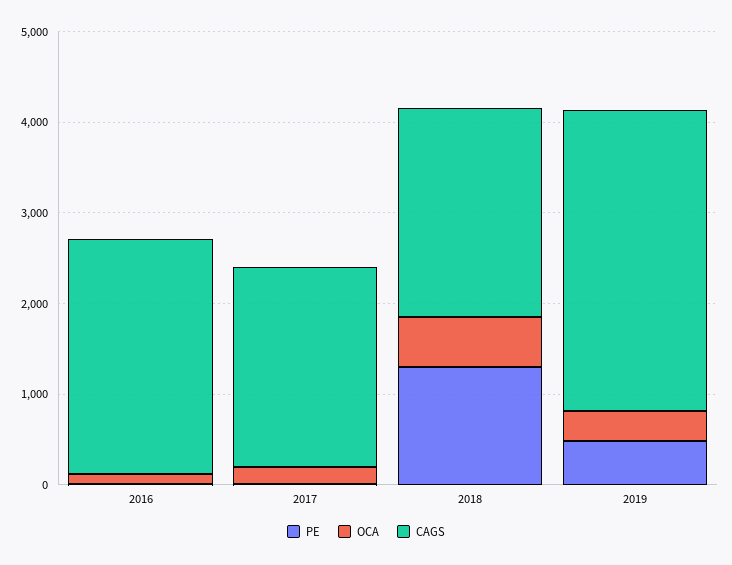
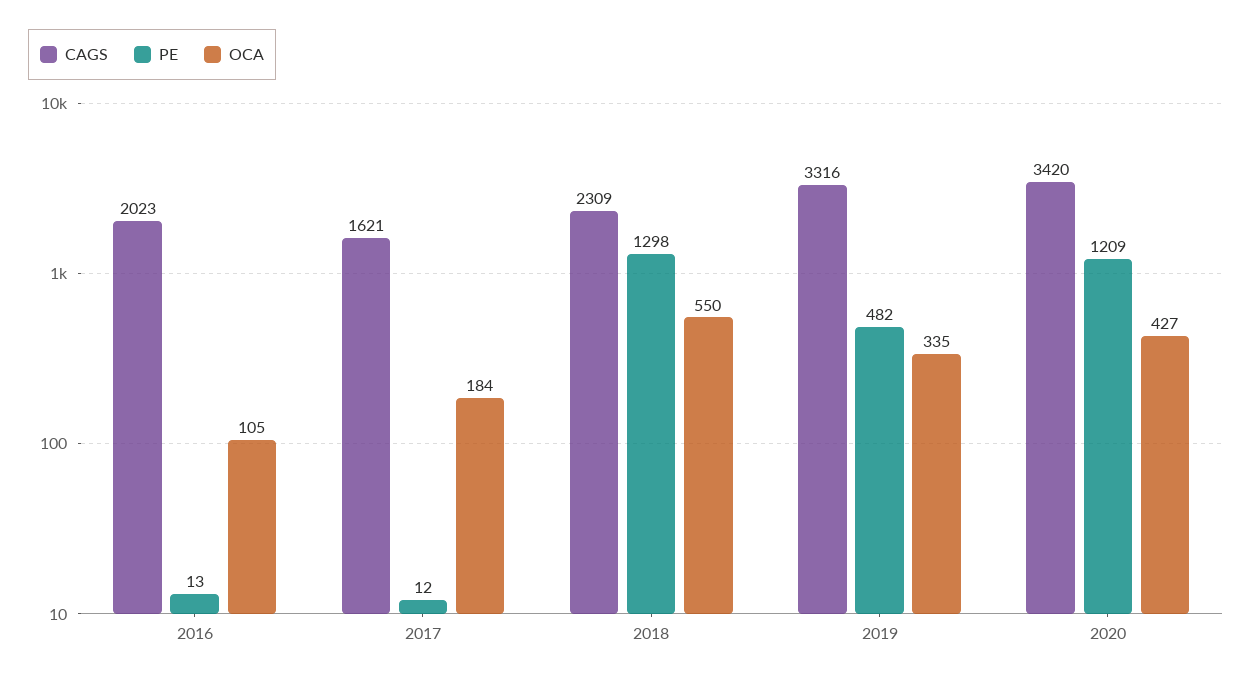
CAGS, 2016: 2600 -> 2023
CAGS, 2017: 2200 -> 1621
CAGS, 2020: none -> 3420
PE, 2020: none -> 1209
OCA, 2020: none -> 427

